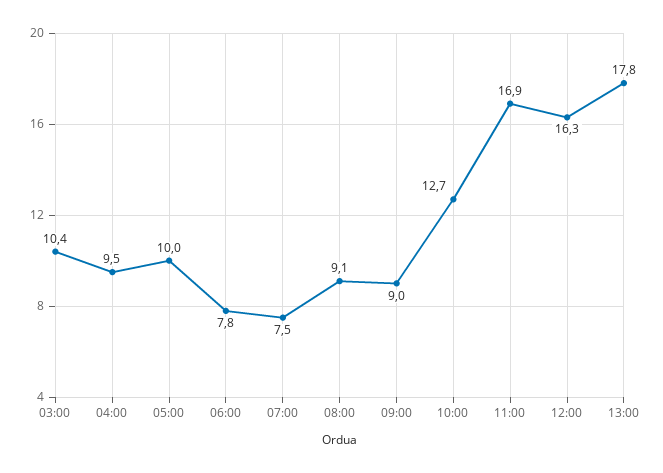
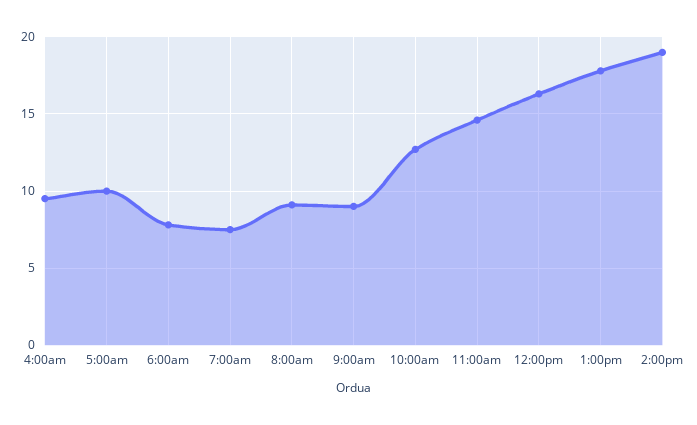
03:00: 10.4 -> none
11:00: 16.9 -> 14.5
2:00pm: none -> 19

